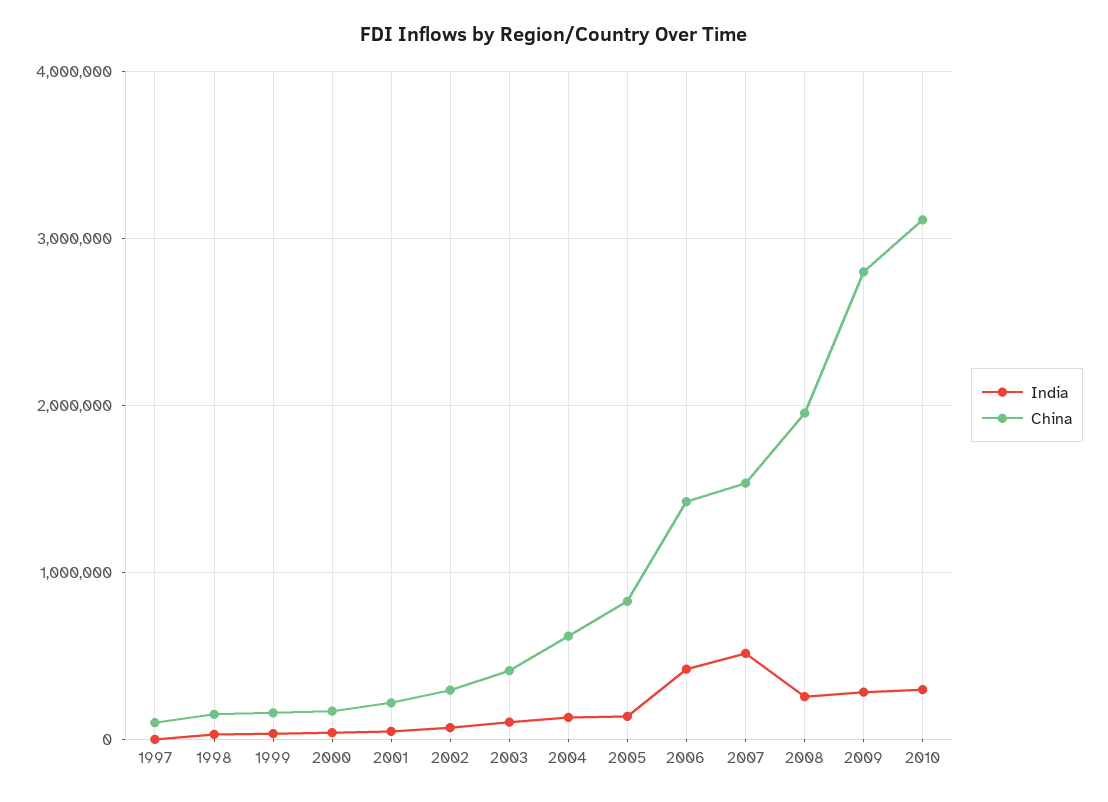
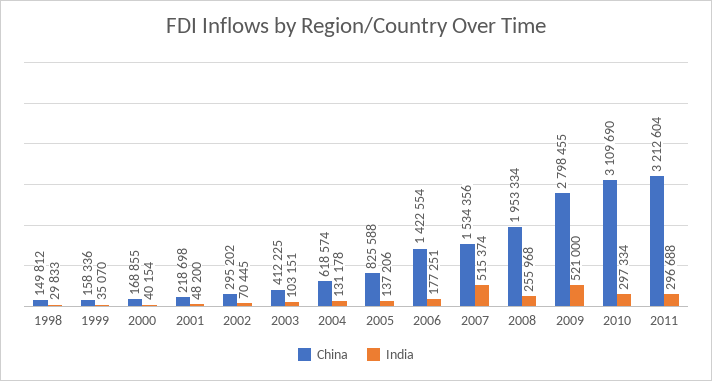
India, 1997: 0 -> none
China, 1997: 100000 -> none
India, 2006: 400000 -> 177251
India, 2009: 300000 -> 521000
China, 2011: none -> 3212604
India, 2011: none -> 296688

